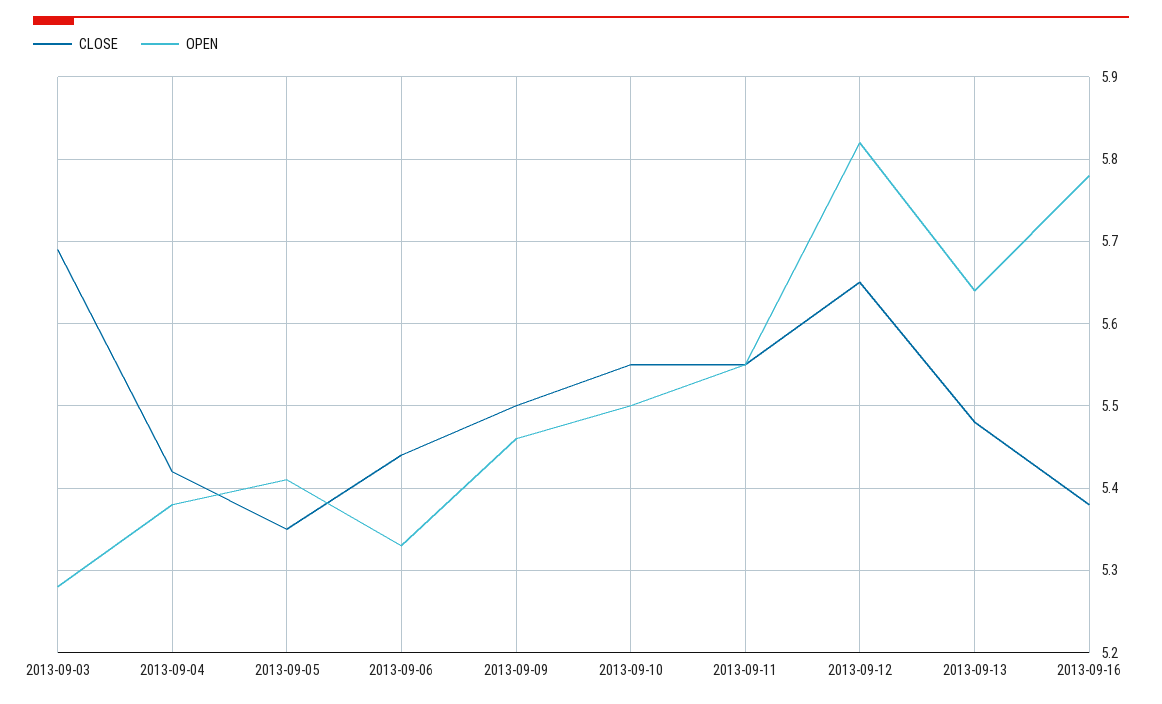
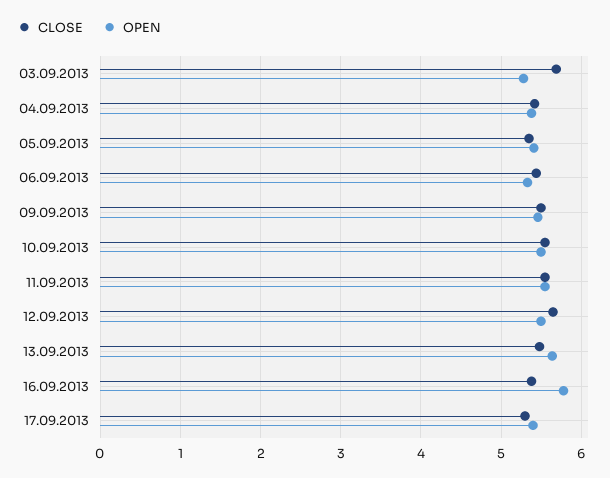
OPEN, 2013-09-12: 5.82 -> 5.5
CLOSE, 17.09.2013: none -> 5.3
OPEN, 17.09.2013: none -> 5.4

